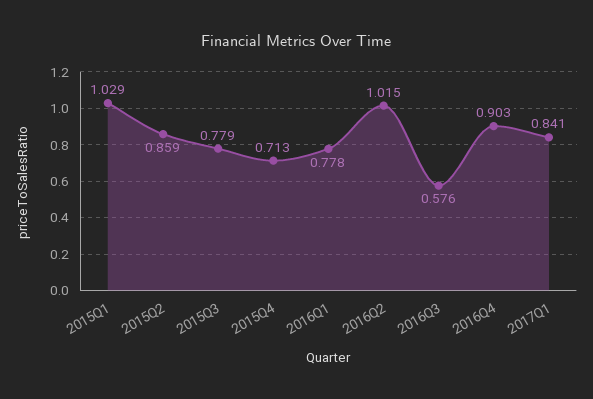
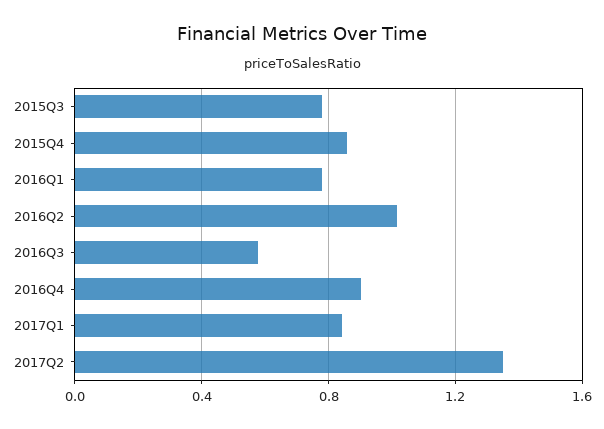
2015Q1: 1.029 -> none
2015Q2: 0.859 -> none
2015Q4: 0.713 -> 0.85
2017Q2: none -> 1.35

